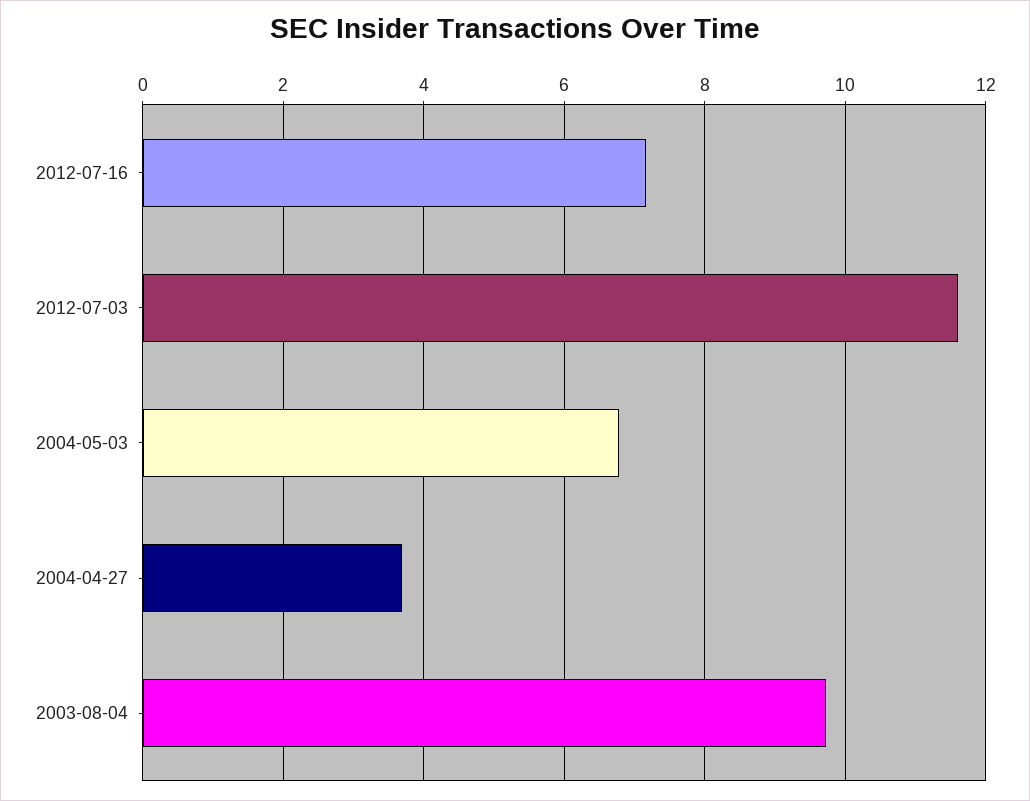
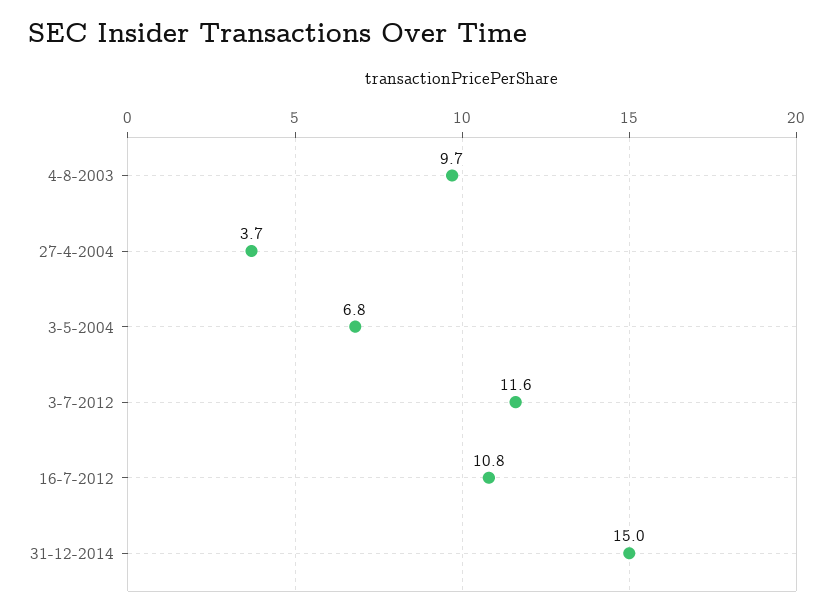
2012-07-16: 7.2 -> 10.8
31-12-2014: none -> 15

